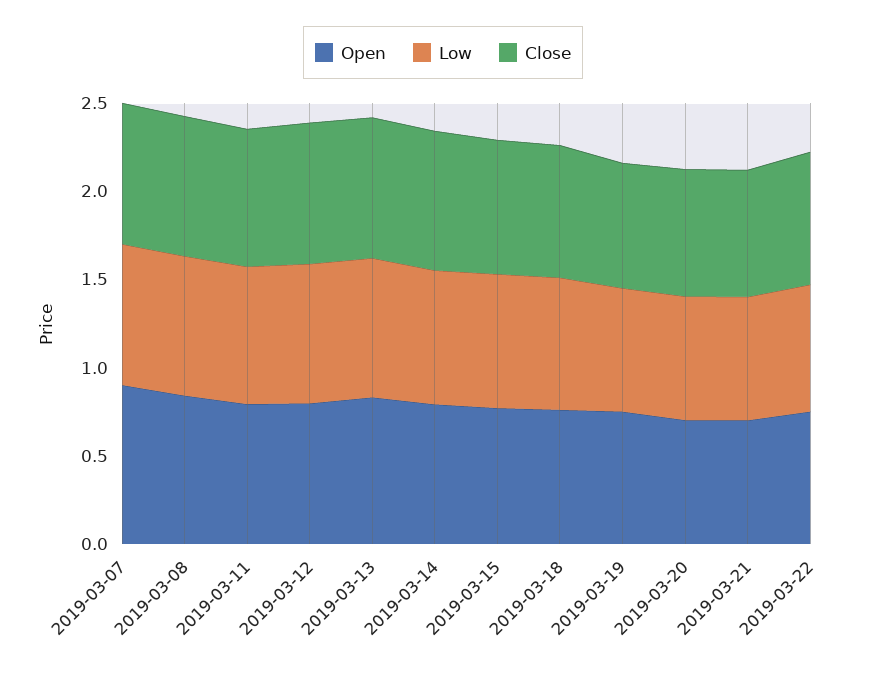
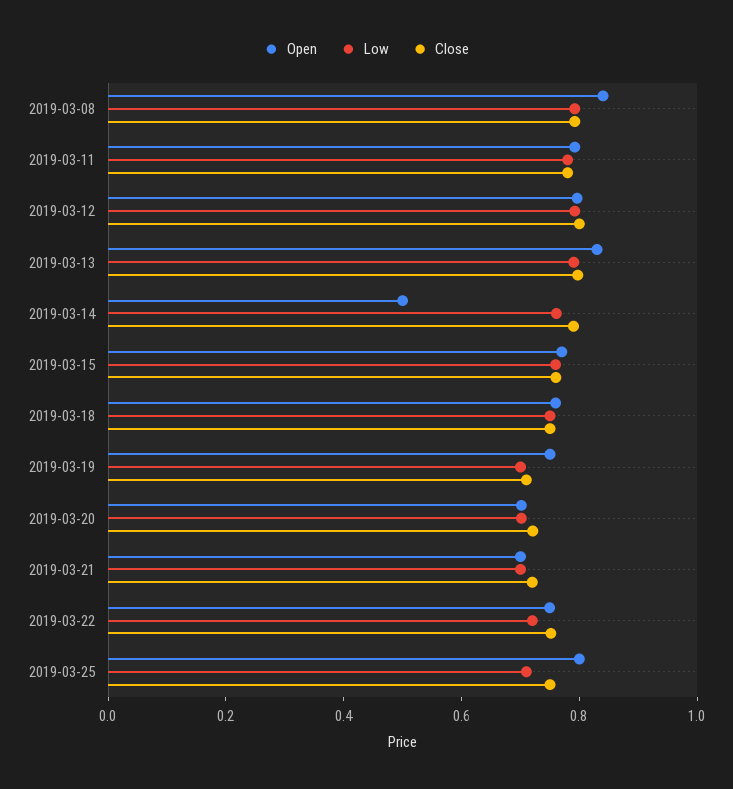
Open, 2019-03-07: 0.9 -> none
Low, 2019-03-07: 0.8 -> none
Close, 2019-03-07: 0.8 -> none
Open, 2019-03-14: 0.8 -> 0.5
Open, 2019-03-25: none -> 0.8
Low, 2019-03-25: none -> 0.7
Close, 2019-03-25: none -> 0.75

